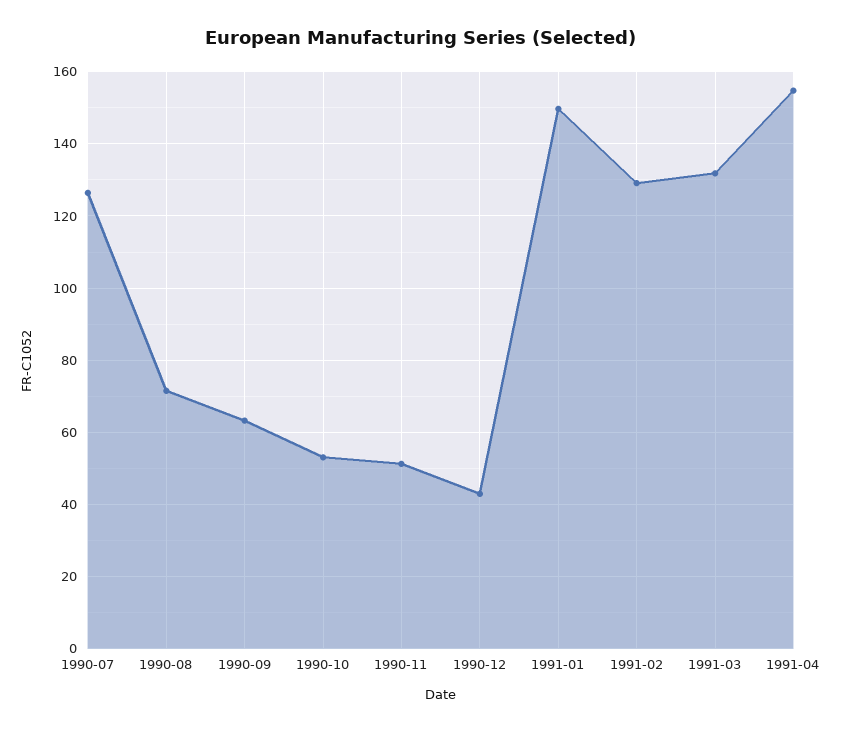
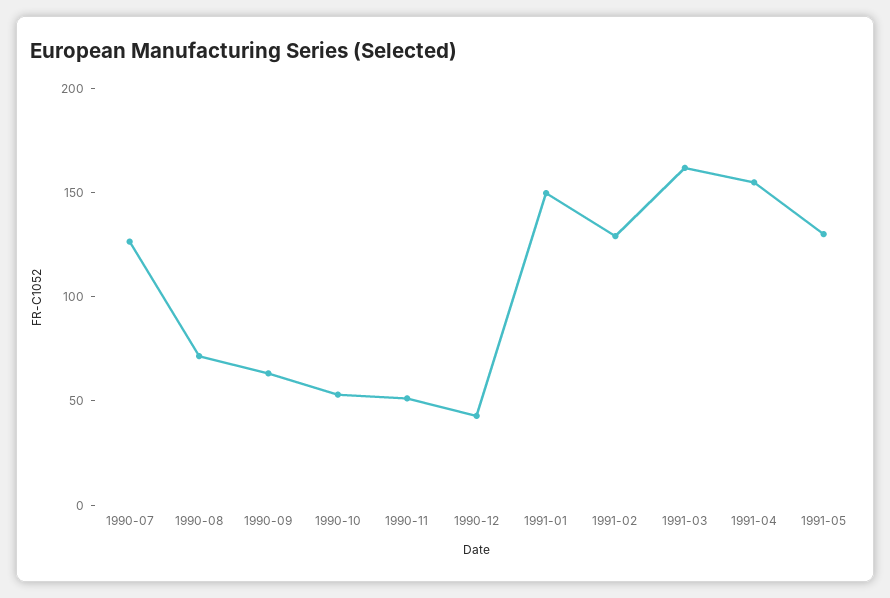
1991-03: 132 -> 160
1991-05: none -> 130

